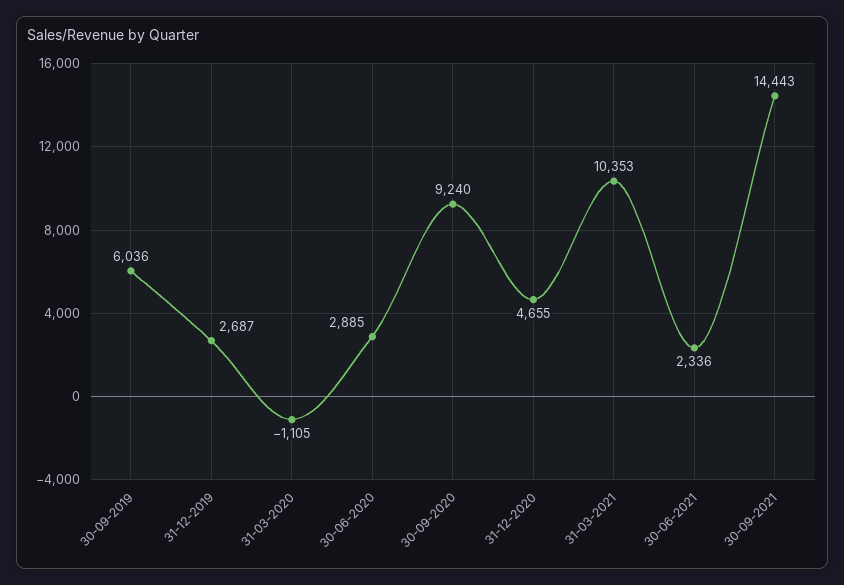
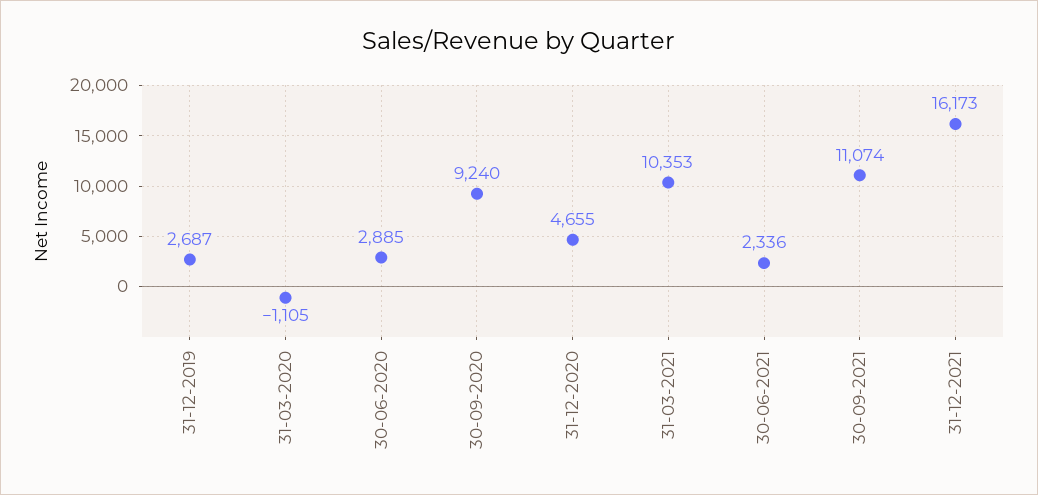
30-09-2019: 6036 -> none
30-09-2021: 14443 -> 11074
31-12-2021: none -> 16173

